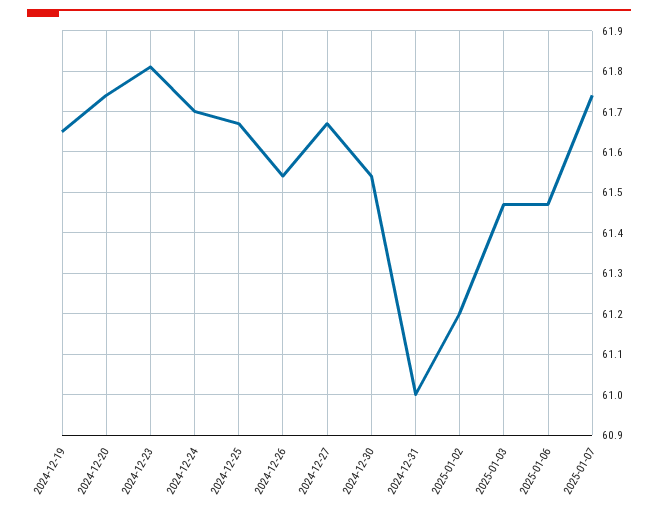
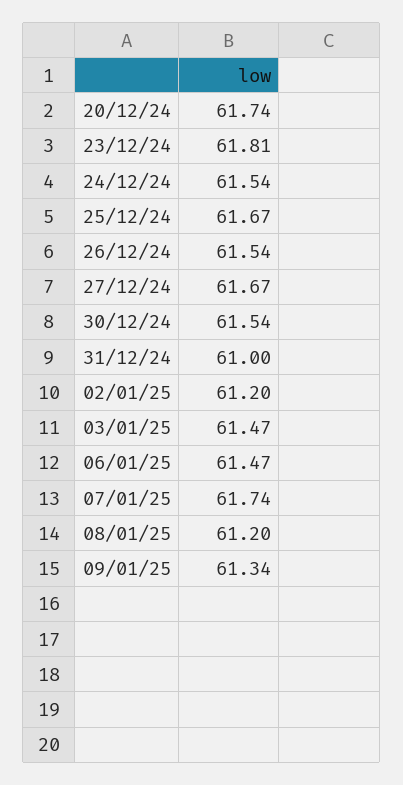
2024-12-19: 61.65 -> none
2024-12-24: 61.7 -> 61.54
08/01/25: none -> 61.2
09/01/25: none -> 61.34

